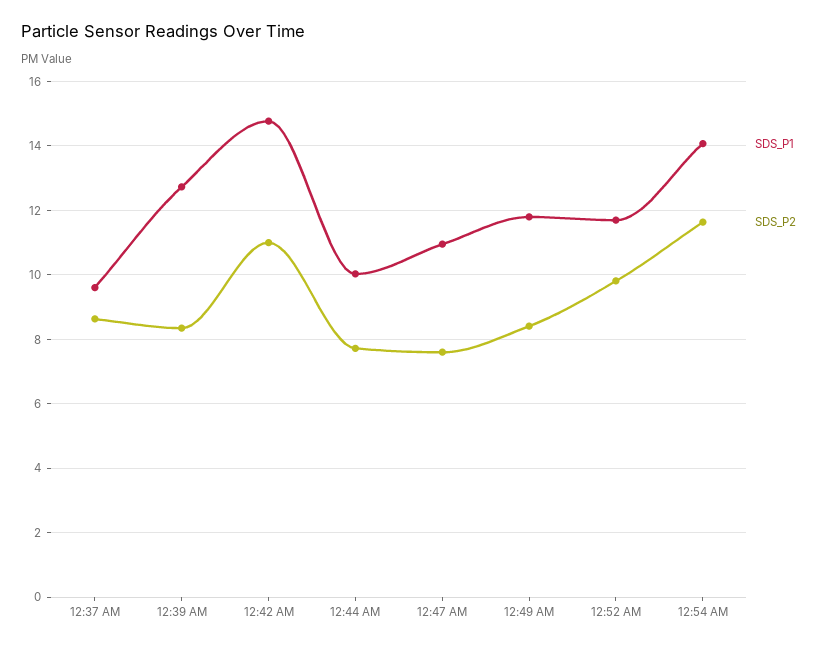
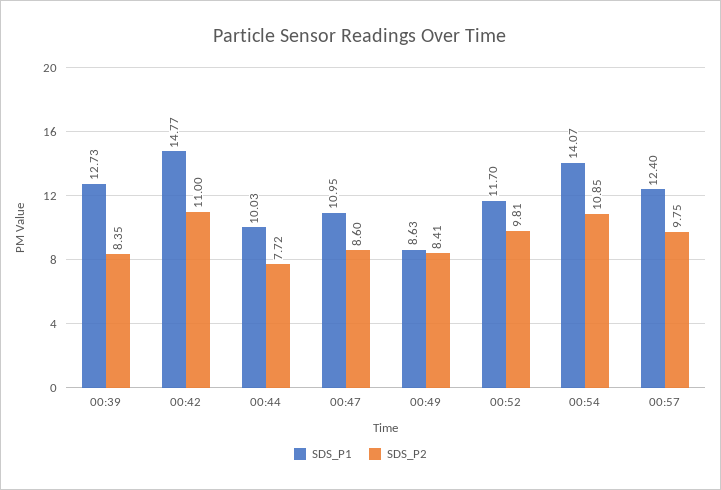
SDS_P1, 12:37 AM: 9.6 -> none
SDS_P2, 12:37 AM: 8.6 -> none
SDS_P2, 12:47 AM: 7.6 -> 8.6
SDS_P1, 12:49 AM: 11.8 -> 8.63
SDS_P2, 12:54 AM: 11.6 -> 10.85
SDS_P1, 00:57: none -> 12.4
SDS_P2, 00:57: none -> 9.75

